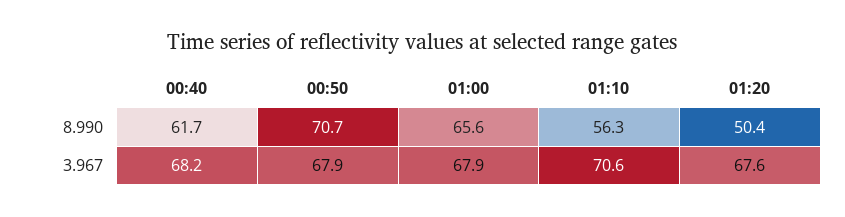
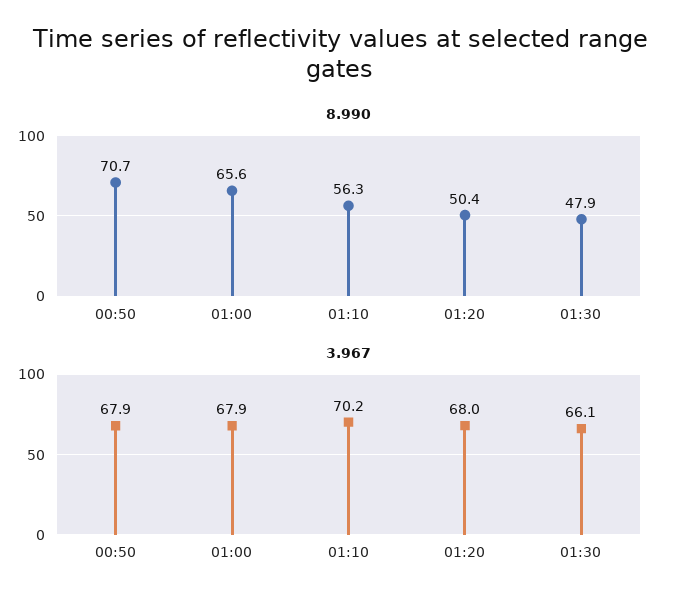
8.990, 00:40: 61.7 -> none
3.967, 00:40: 68.2 -> none
3.967, 01:10: 70.6 -> 70.2
3.967, 01:20: 67.6 -> 68
8.990, 01:30: none -> 47.9
3.967, 01:30: none -> 66.1

